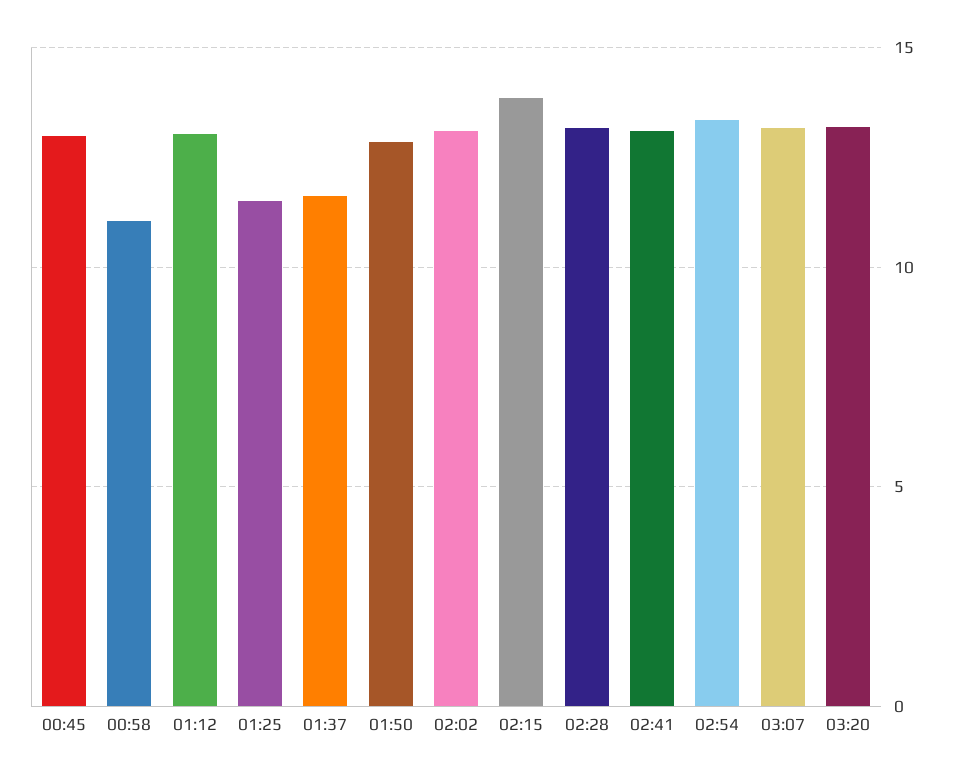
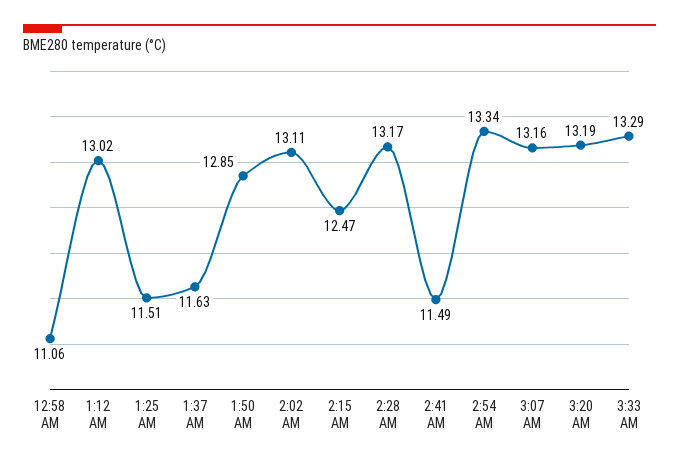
00:45: 13 -> none
02:15: 14 -> 12.47
02:41: 13 -> 11.49
3:33 AM: none -> 13.29

